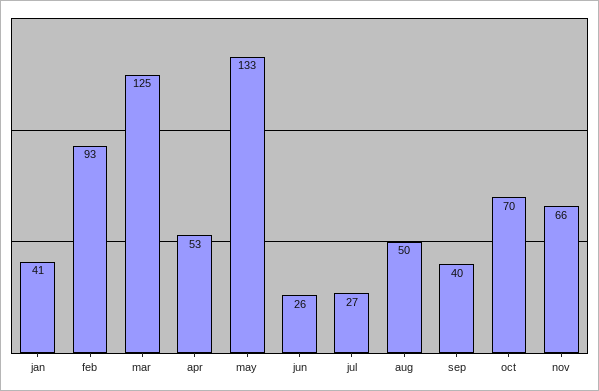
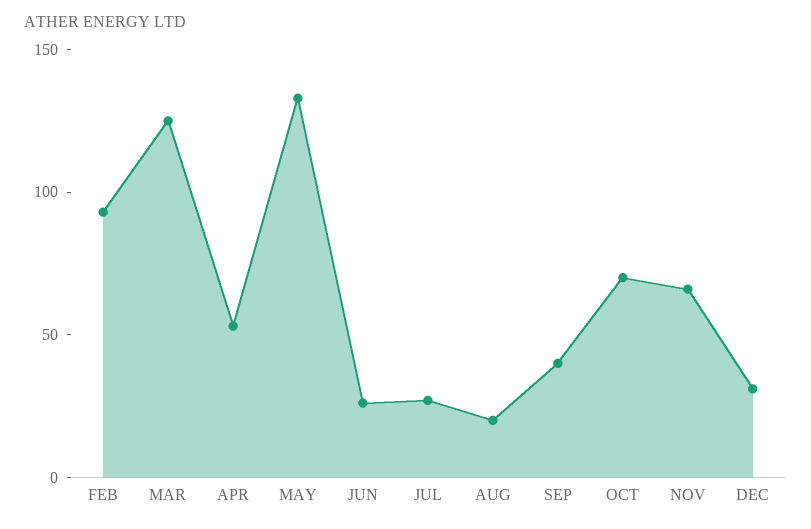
jan: 41 -> none
aug: 50 -> 20
DEC: none -> 30

